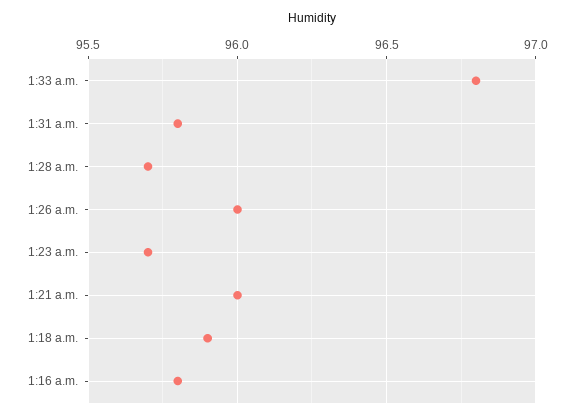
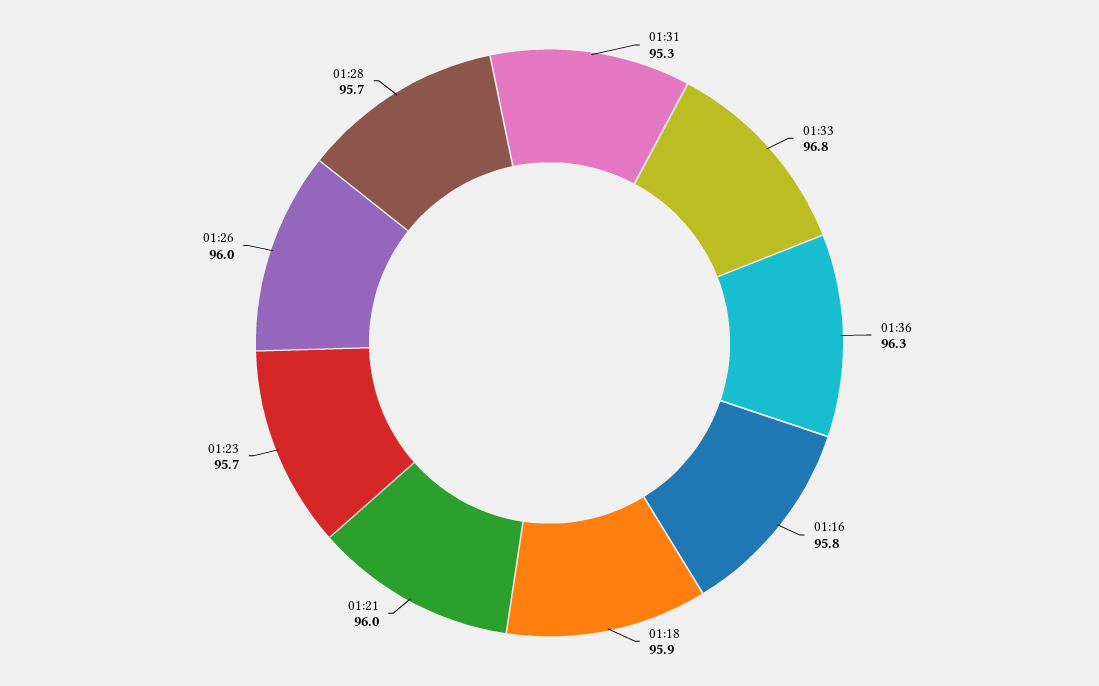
1:31 a.m.: 95.8 -> 95.3
01:36: none -> 96.3

